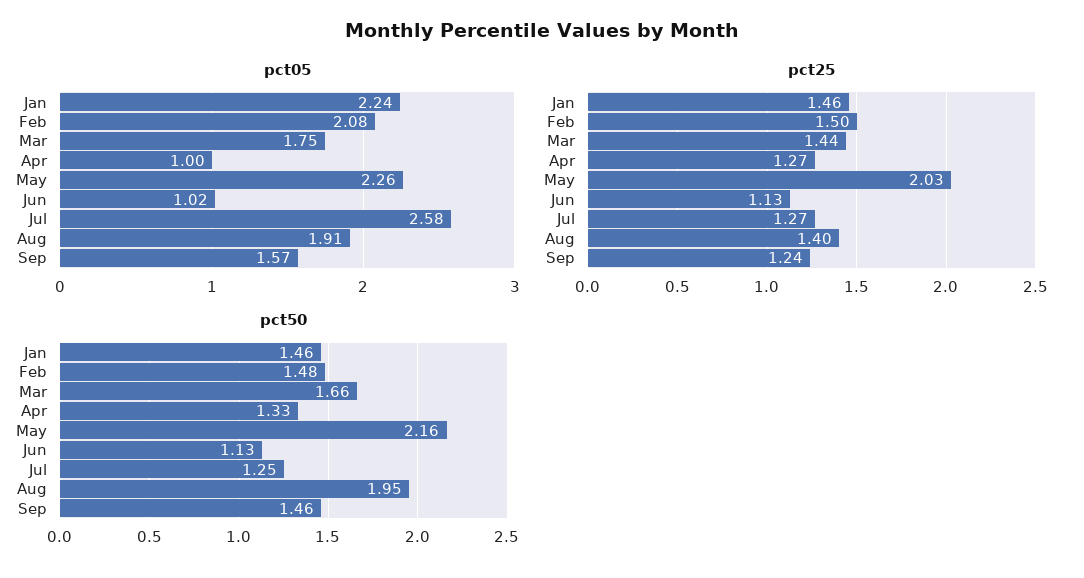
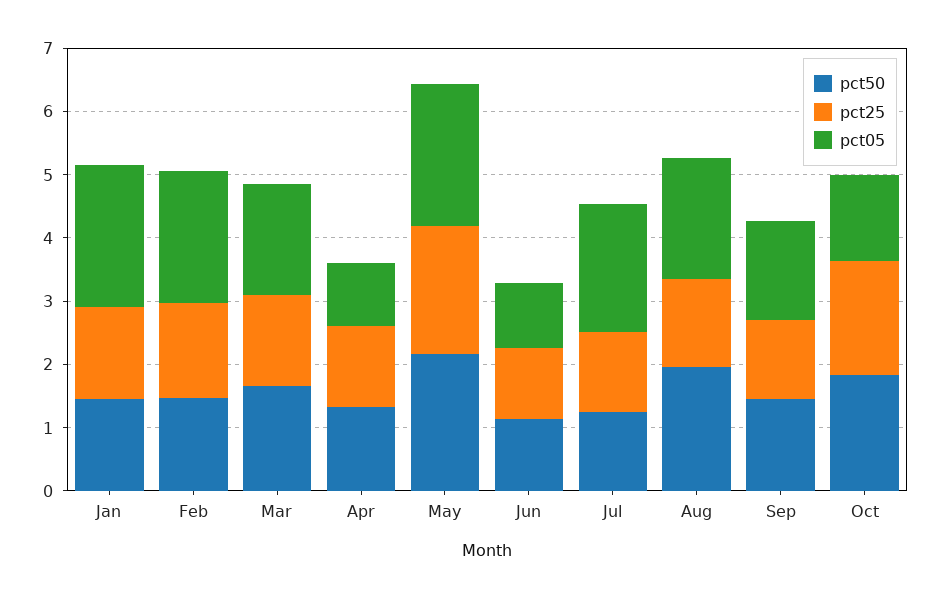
pct05, Jul: 2.58 -> 2
pct50, Oct: none -> 1.8
pct25, Oct: none -> 1.8
pct05, Oct: none -> 1.4

